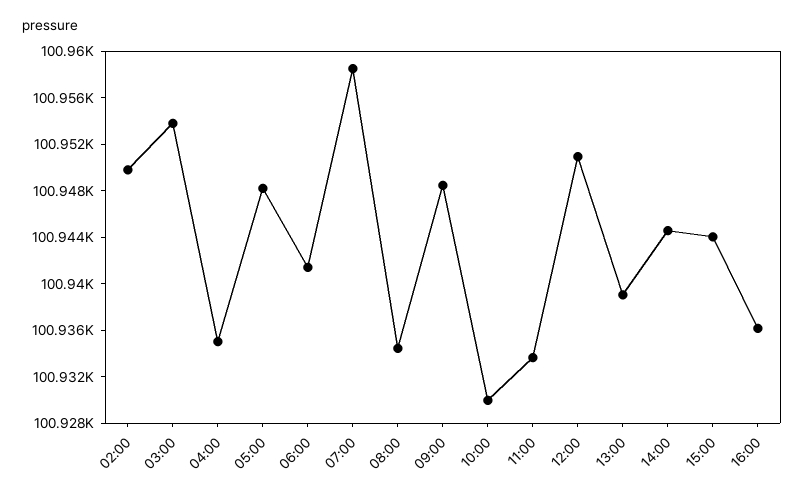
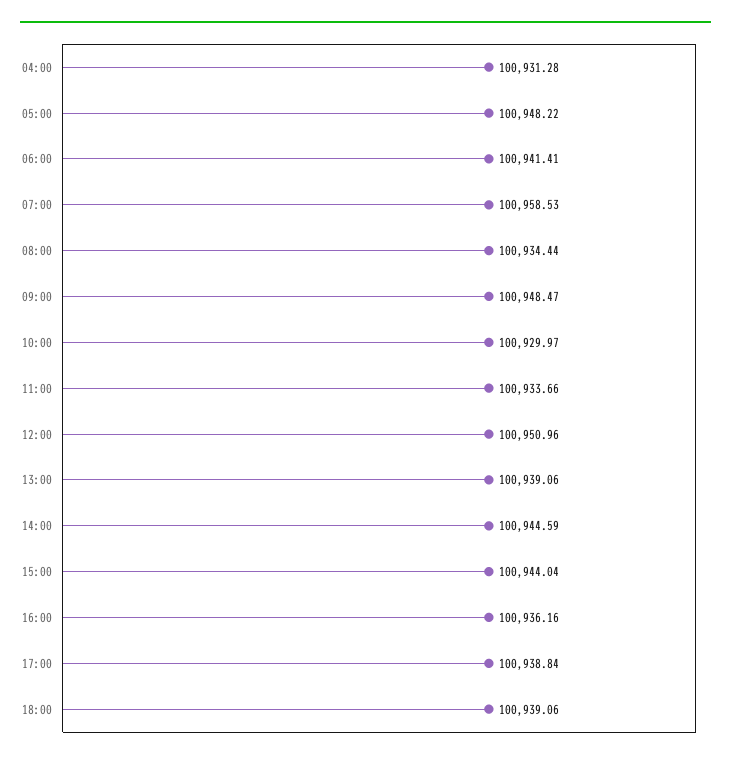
02:00: 100950 -> none
03:00: 100954 -> none
04:00: 100935 -> 100931.28
17:00: none -> 100938.84
18:00: none -> 100939.06

